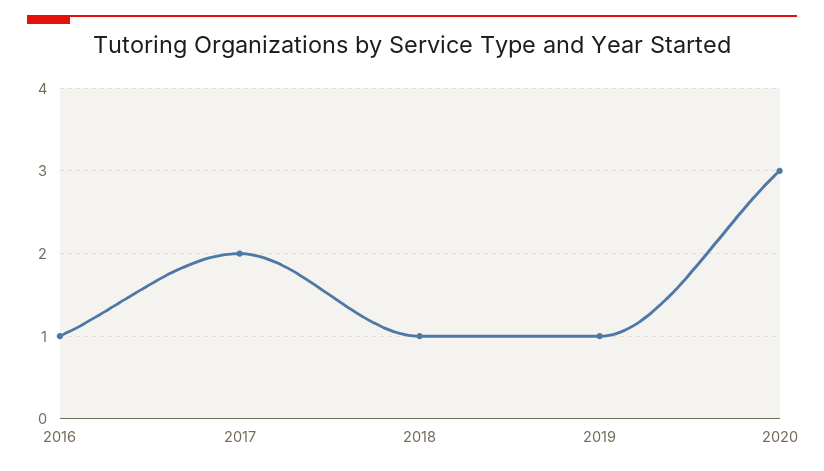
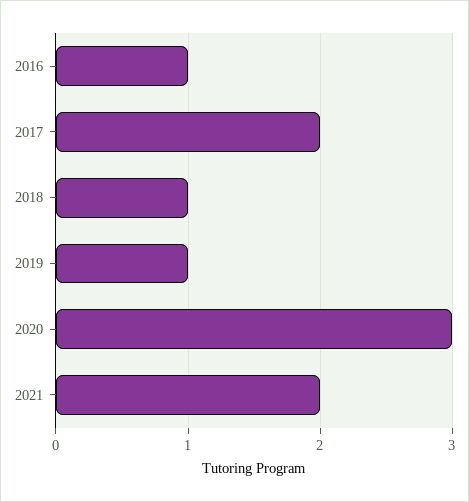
2021: none -> 2

